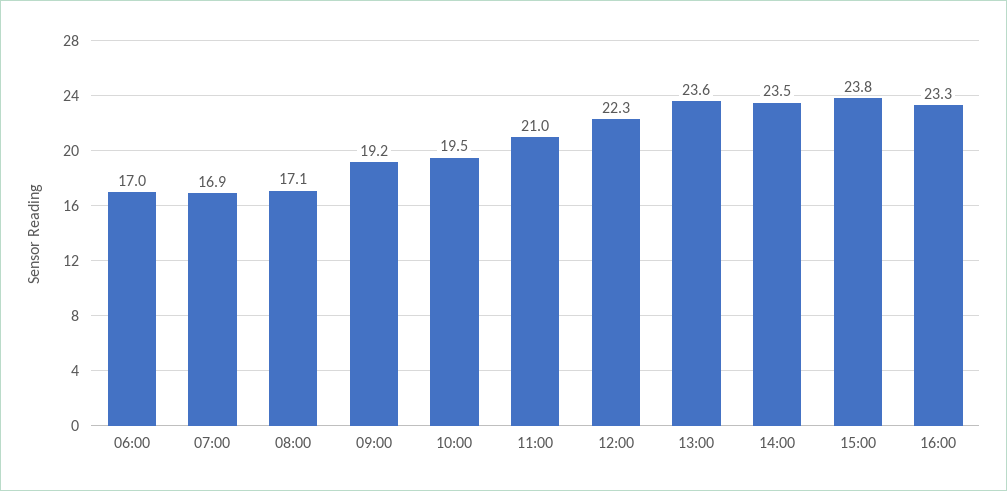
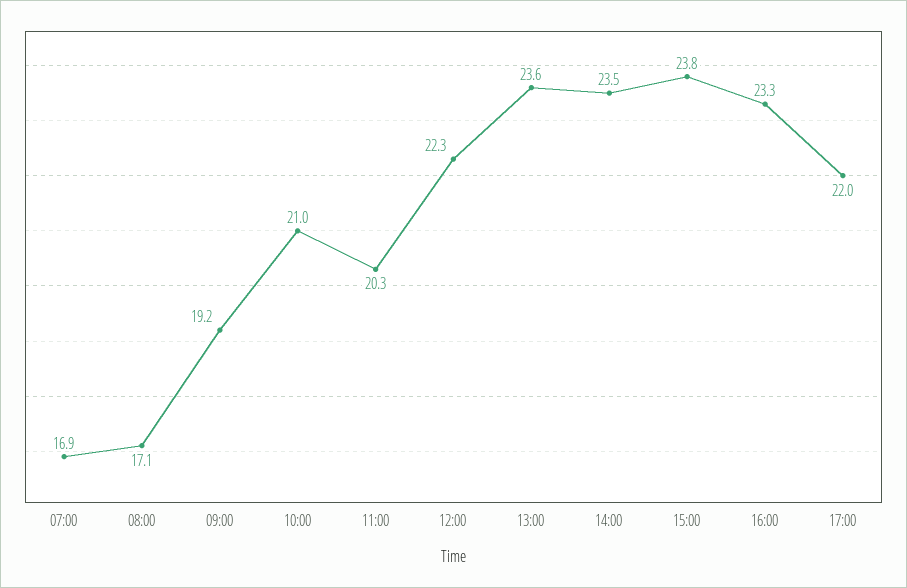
06:00: 17 -> none
10:00: 19.5 -> 21
11:00: 21 -> 20.3
17:00: none -> 22

